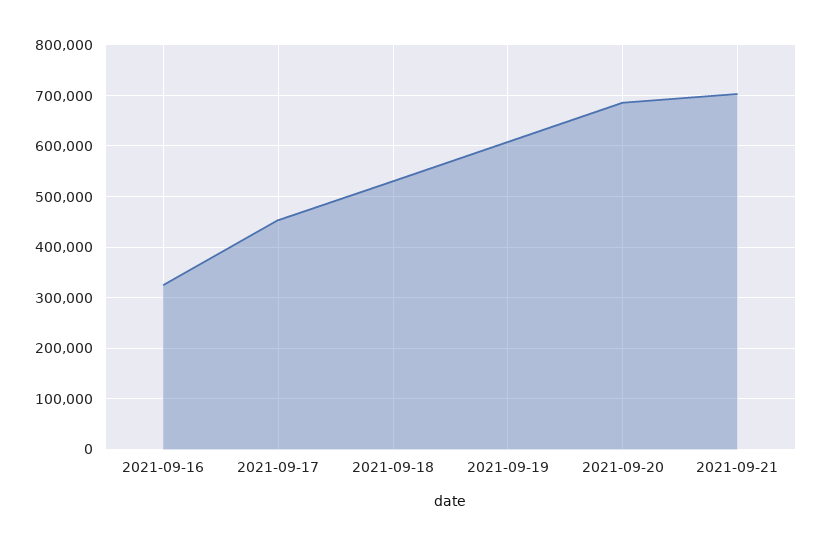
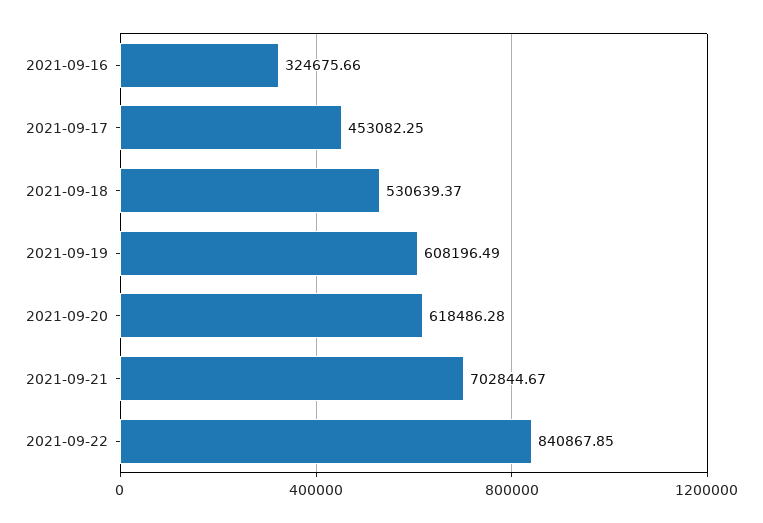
2021-09-20: 680000 -> 618486.28
2021-09-22: none -> 840867.85

